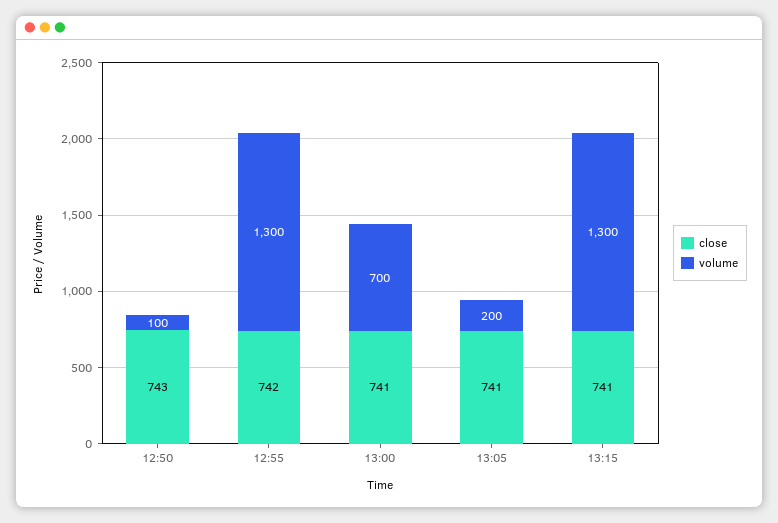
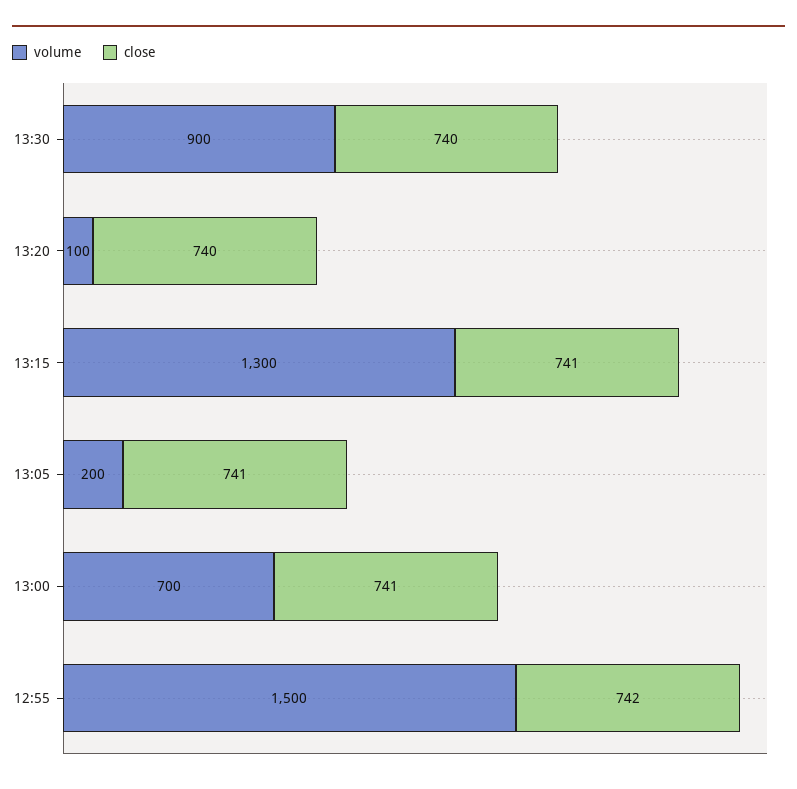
close, 12:50: 743 -> none
volume, 12:50: 100 -> none
volume, 12:55: 1300 -> 1500
volume, 13:30: none -> 900
close, 13:30: none -> 740
volume, 13:20: none -> 100
close, 13:20: none -> 740

